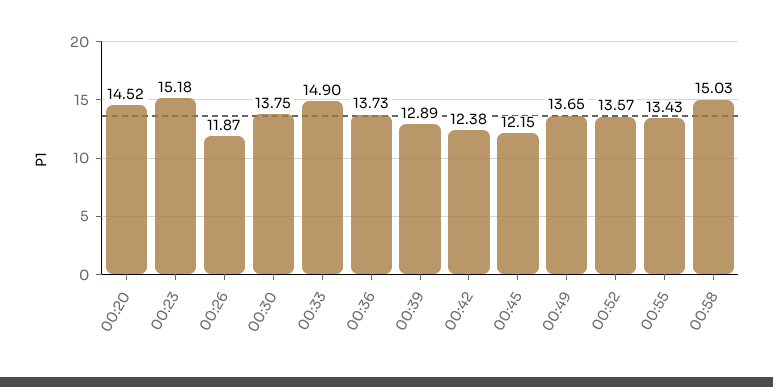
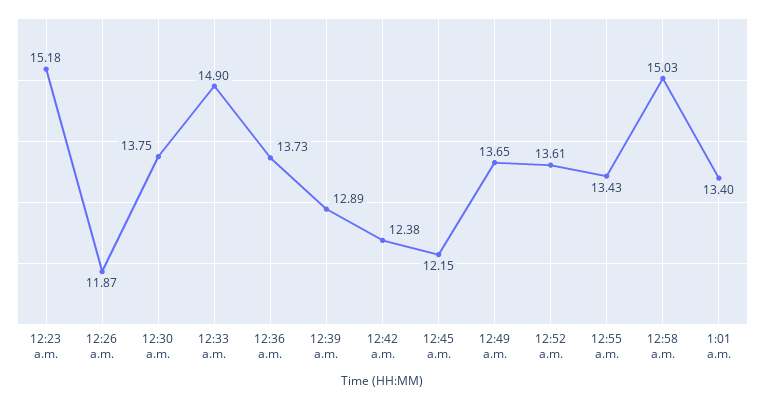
00:20: 14.52 -> none
00:52: 13.57 -> 13.61
1:01 a.m.: none -> 13.4

